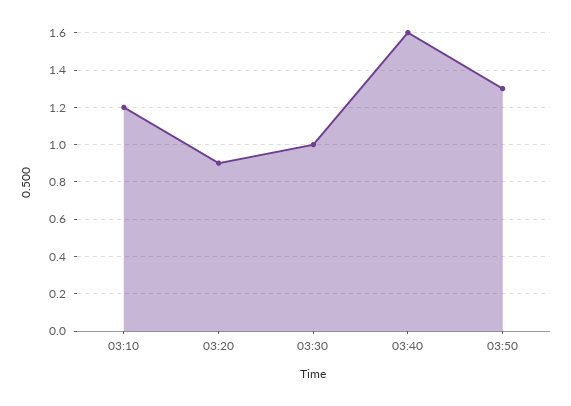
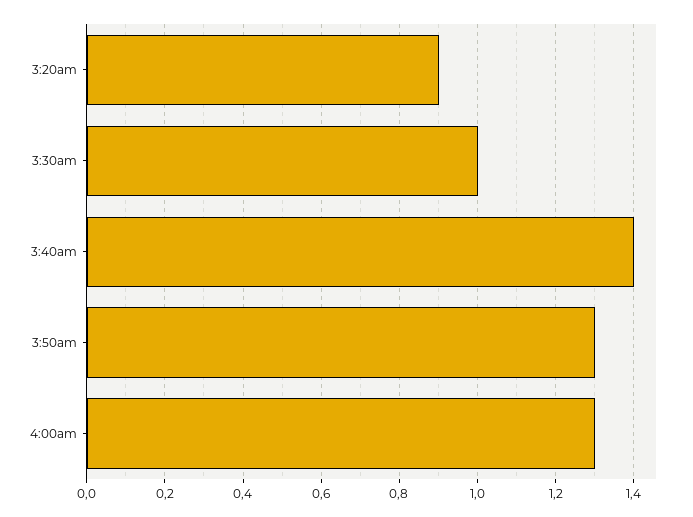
03:10: 1.2 -> none
03:40: 1.6 -> 1.4
4:00am: none -> 1.3

